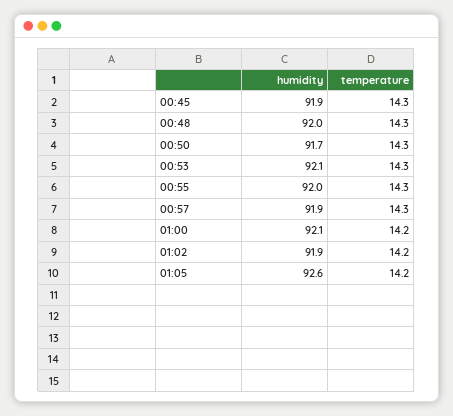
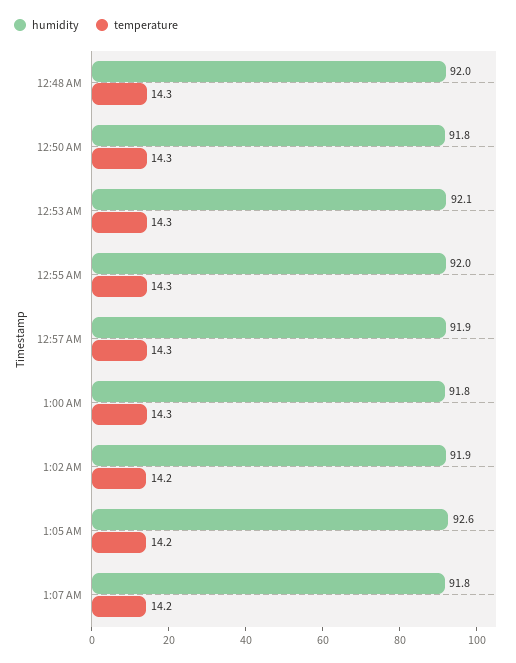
humidity, 00:45: 91.9 -> none
temperature, 00:45: 14.3 -> none
humidity, 00:50: 91.7 -> 91.8
humidity, 01:00: 92.1 -> 91.8
temperature, 01:00: 14.2 -> 14.3
humidity, 1:07 AM: none -> 91.8
temperature, 1:07 AM: none -> 14.2

